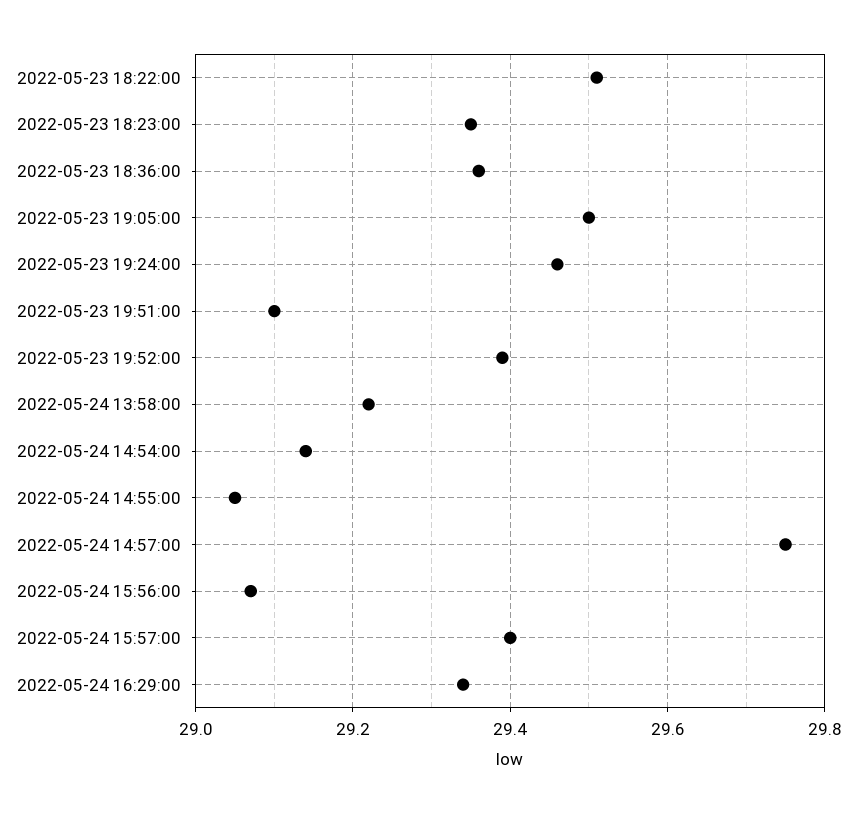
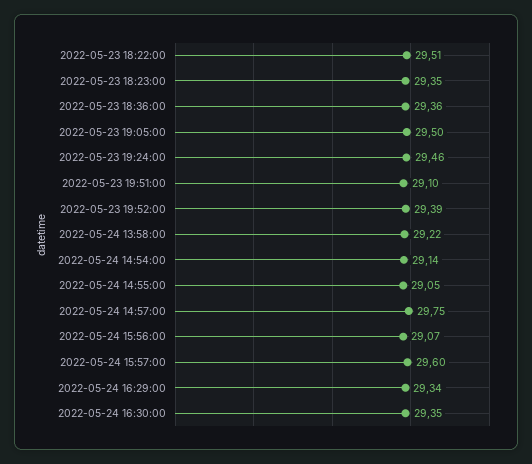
2022-05-24 15:57:00: 29.4 -> 29.6
2022-05-24 16:30:00: none -> 29.35

